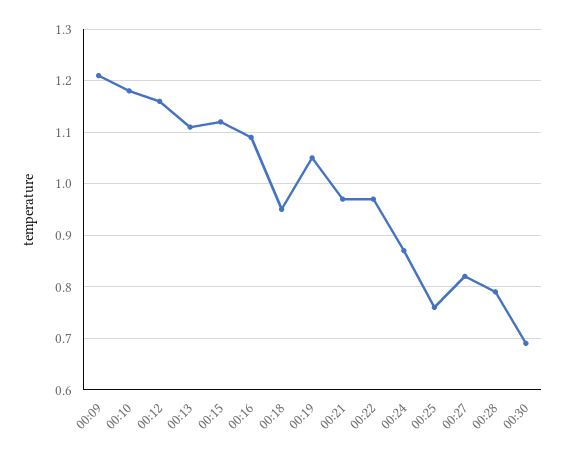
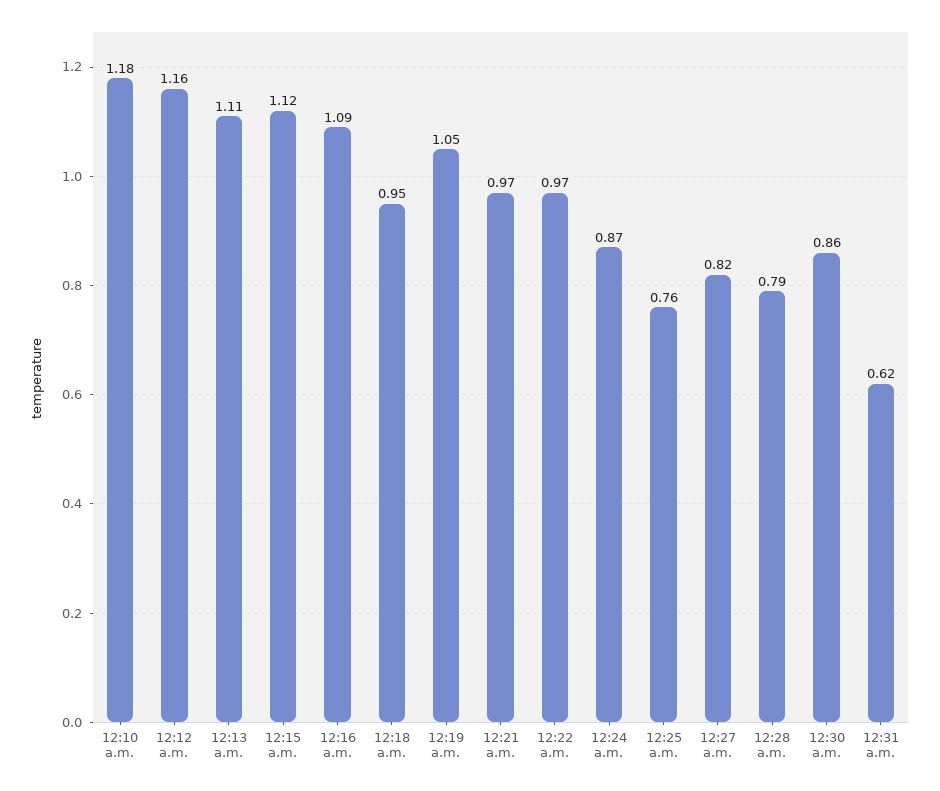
00:09: 1.2 -> none
00:30: 0.7 -> 0.86
12:31 a.m.: none -> 0.62

